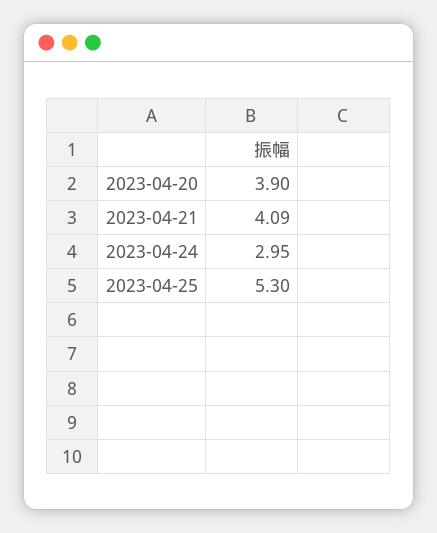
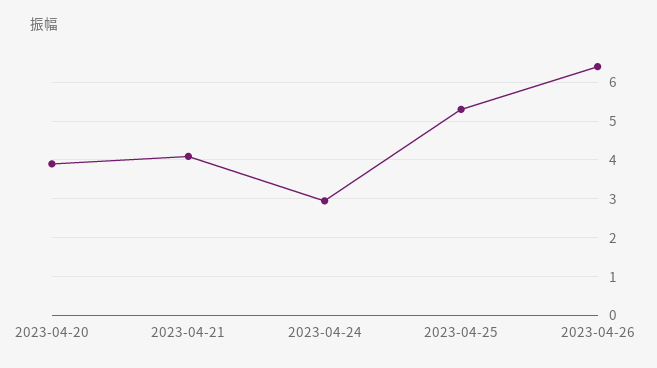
2023-04-26: none -> 6.4

